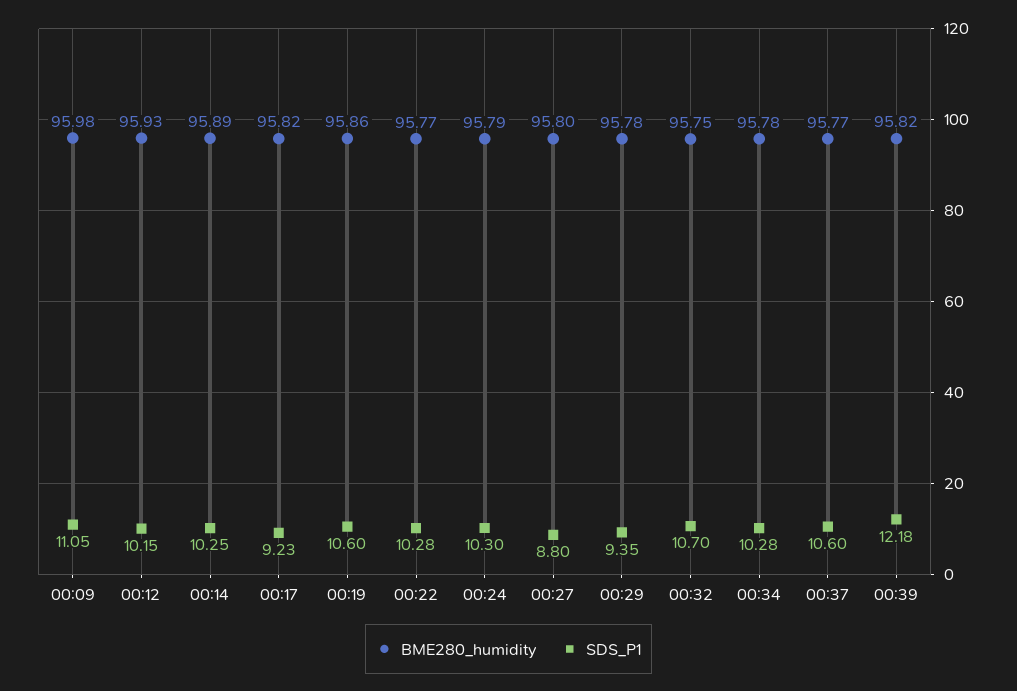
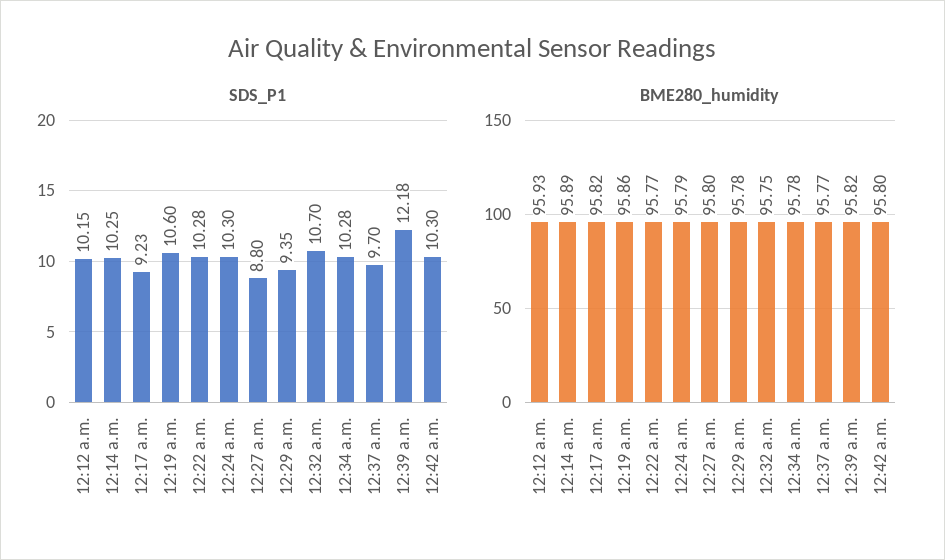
BME280_humidity, 00:09: 95.98 -> none
SDS_P1, 00:09: 11.05 -> none
SDS_P1, 00:37: 10.6 -> 9.7
SDS_P1, 12:42 a.m.: none -> 10.3
BME280_humidity, 12:42 a.m.: none -> 95.8

